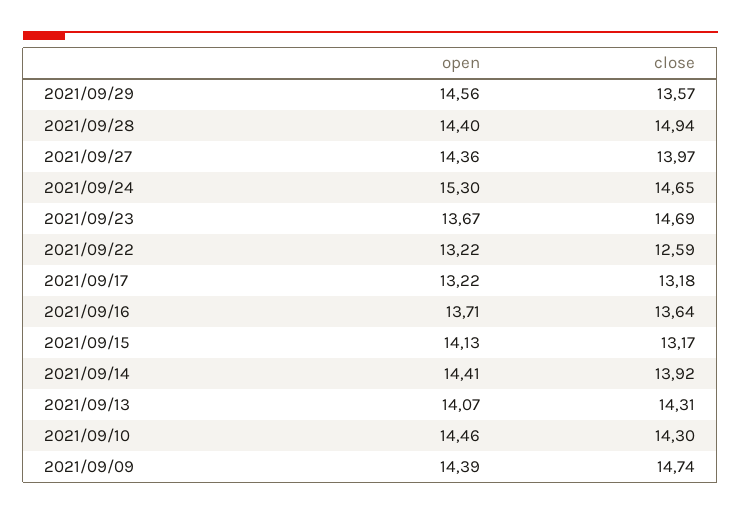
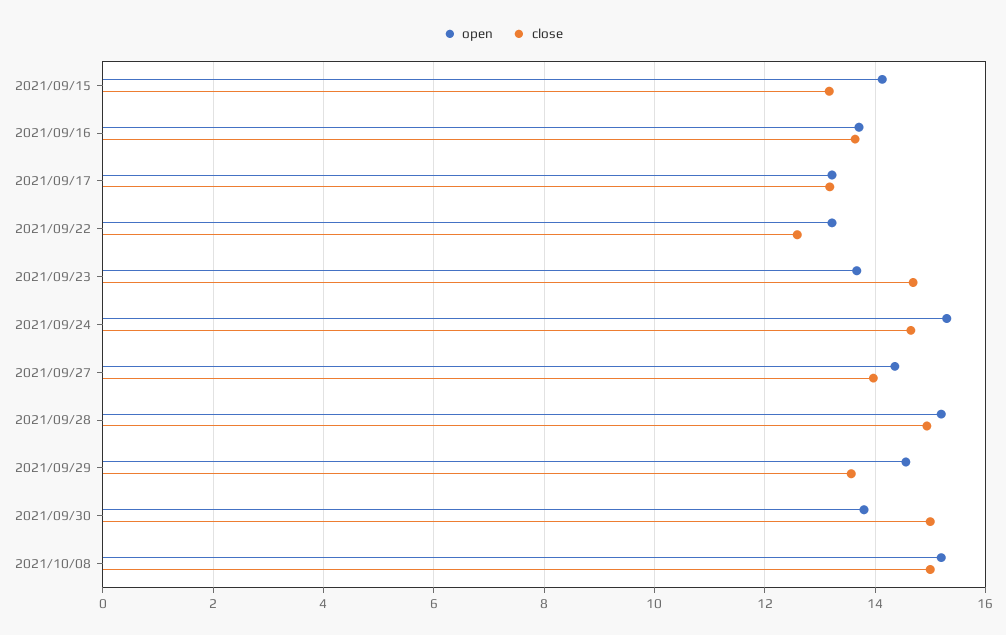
open, 2021/09/28: 14.4 -> 15.2
open, 2021/09/14: 14.41 -> none
close, 2021/09/14: 13.92 -> none
open, 2021/09/13: 14.07 -> none
close, 2021/09/13: 14.31 -> none
open, 2021/09/10: 14.46 -> none
close, 2021/09/10: 14.3 -> none
open, 2021/09/09: 14.39 -> none
close, 2021/09/09: 14.74 -> none
open, 2021/09/30: none -> 13.8
close, 2021/09/30: none -> 15
open, 2021/10/08: none -> 15.2
close, 2021/10/08: none -> 15

